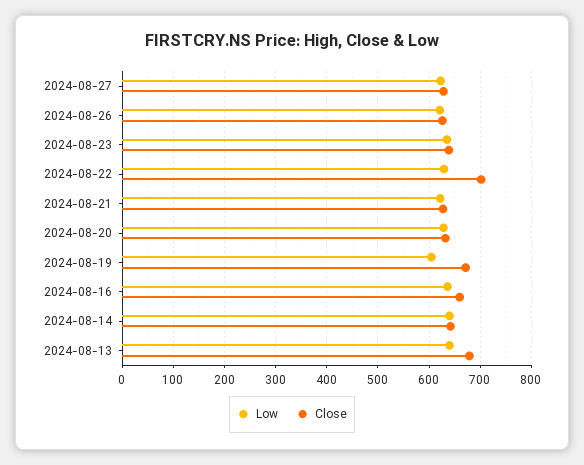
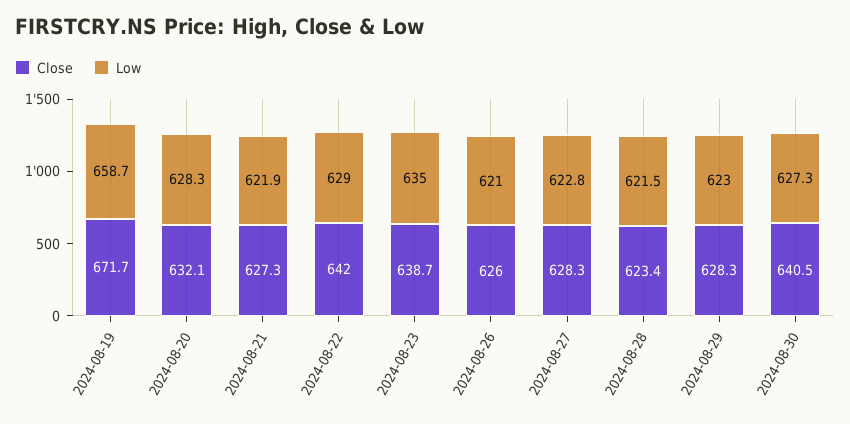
Close, 2024-08-22: 700 -> 642
Low, 2024-08-19: 600 -> 658.7
Low, 2024-08-16: 640 -> none
Close, 2024-08-16: 660 -> none
Low, 2024-08-14: 640 -> none
Close, 2024-08-14: 640 -> none
Low, 2024-08-13: 640 -> none
Close, 2024-08-13: 680 -> none
Close, 2024-08-28: none -> 623.4
Low, 2024-08-28: none -> 621.5
Close, 2024-08-29: none -> 628.3
Low, 2024-08-29: none -> 623
Close, 2024-08-30: none -> 640.5
Low, 2024-08-30: none -> 627.3

